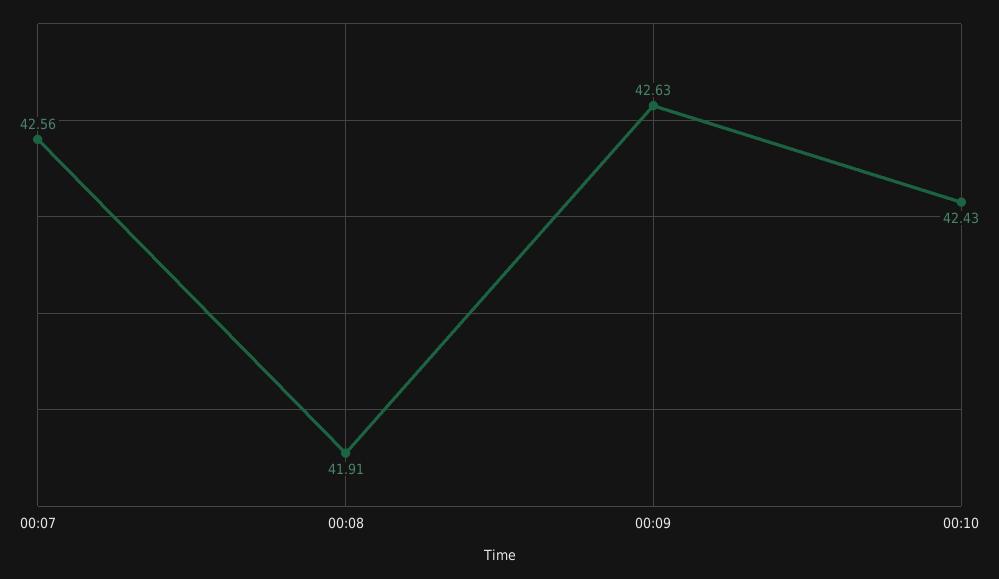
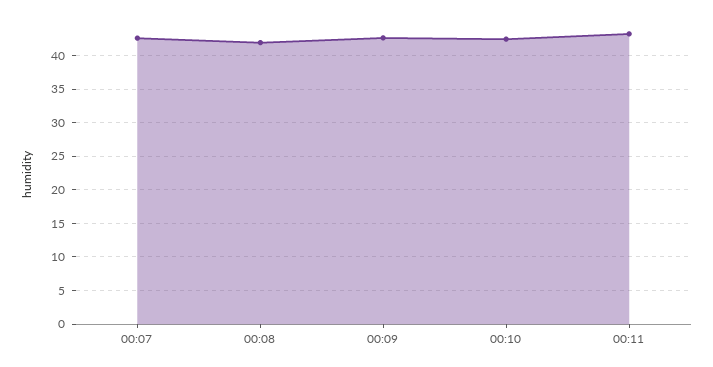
00:11: none -> 43

